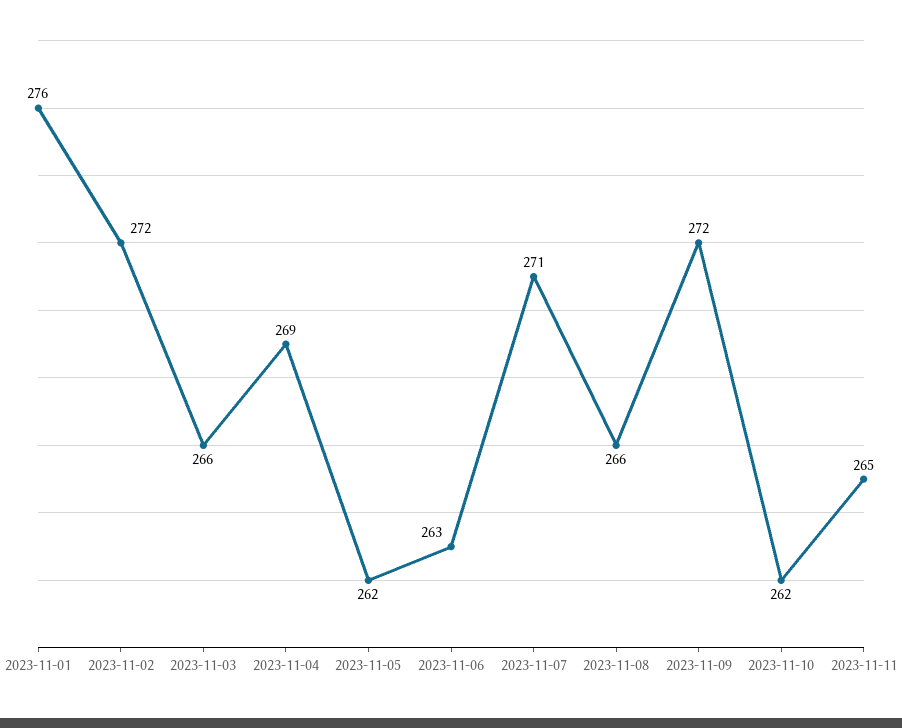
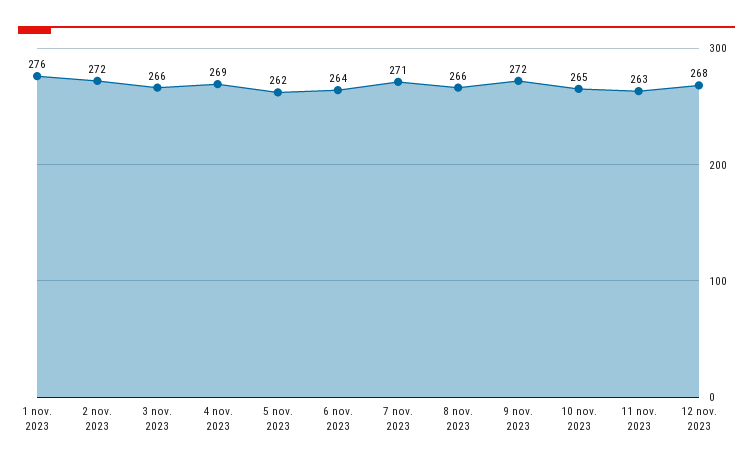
2023-11-06: 263 -> 264
2023-11-10: 262 -> 265
2023-11-11: 265 -> 263
12 nov. 2023: none -> 268

